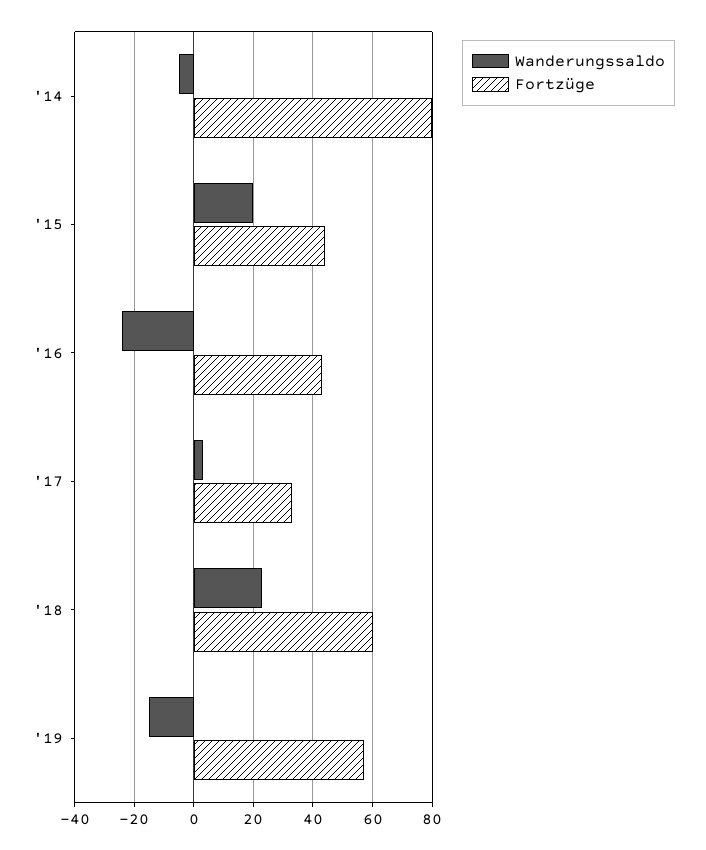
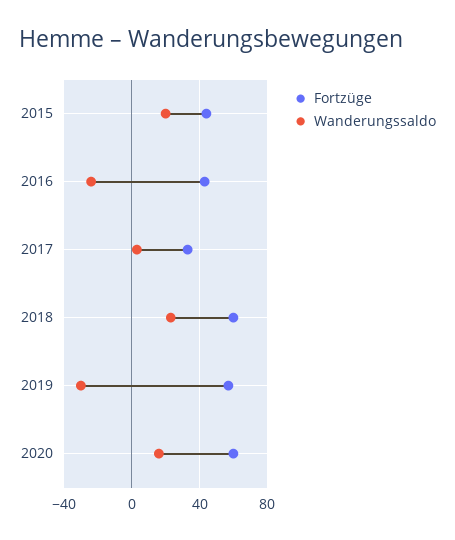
Wanderungssaldo, '14: -5 -> none
Fortzüge, '14: 80 -> none
Wanderungssaldo, '19: -15 -> -30
Fortzüge, 2020: none -> 60
Wanderungssaldo, 2020: none -> 15

